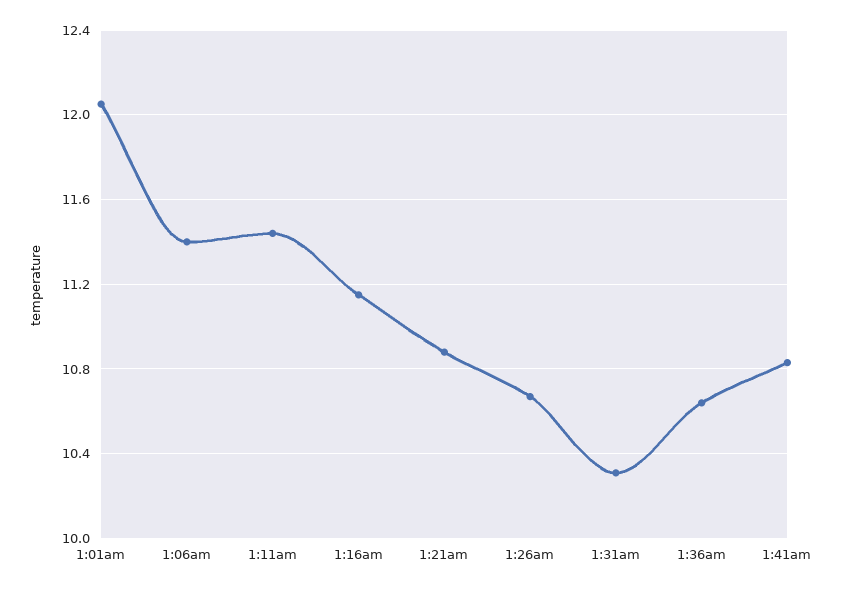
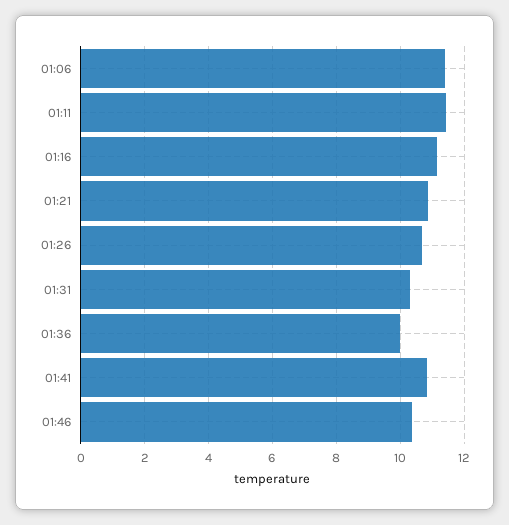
1:01am: 12.05 -> none
1:36am: 10.65 -> 10
01:46: none -> 10.4

